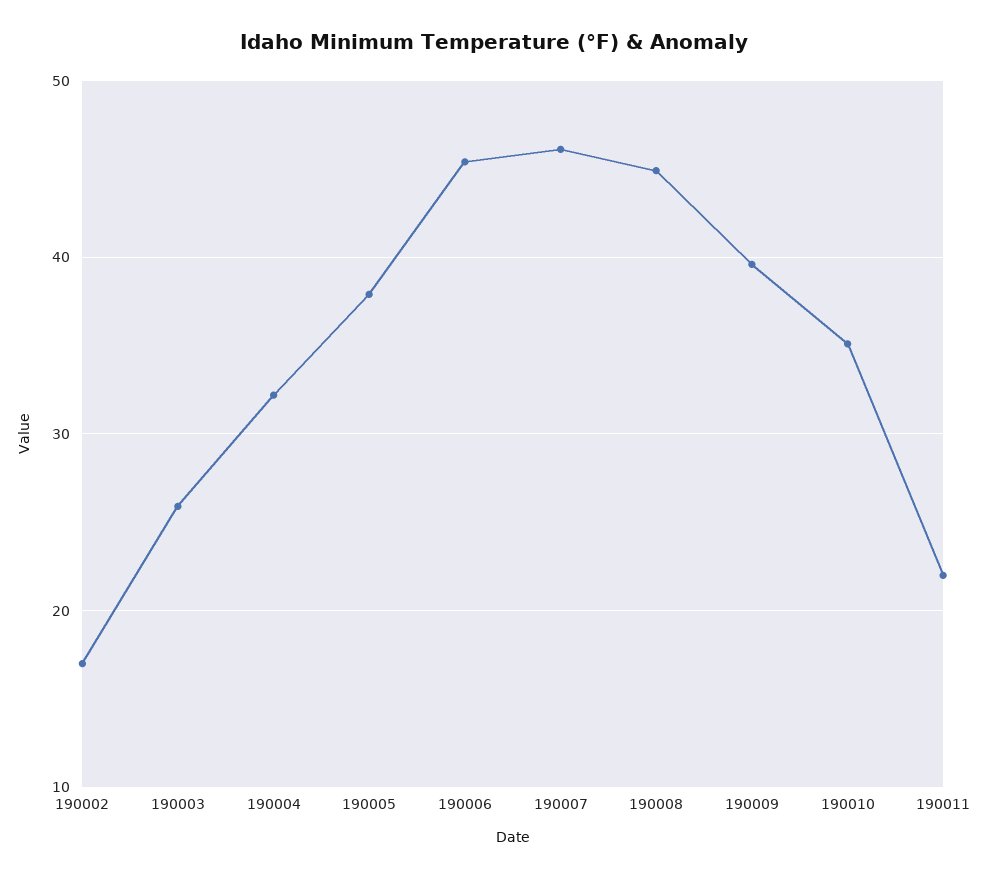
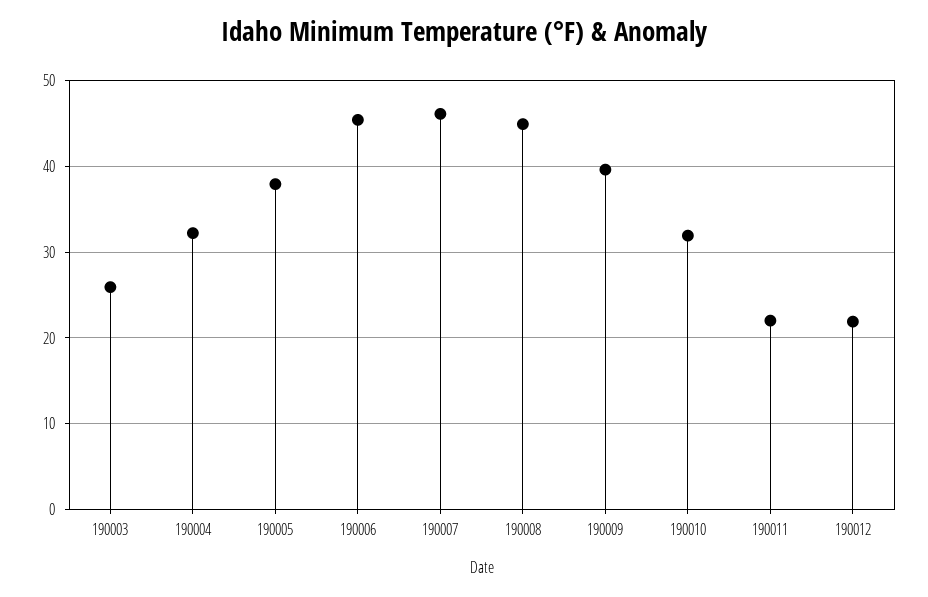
190002: 17 -> none
190010: 35 -> 32
190012: none -> 22

